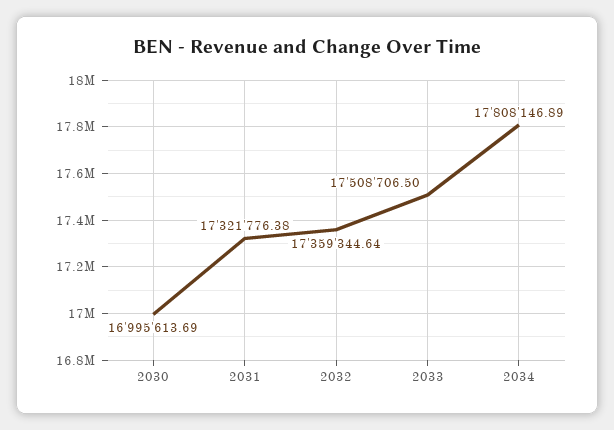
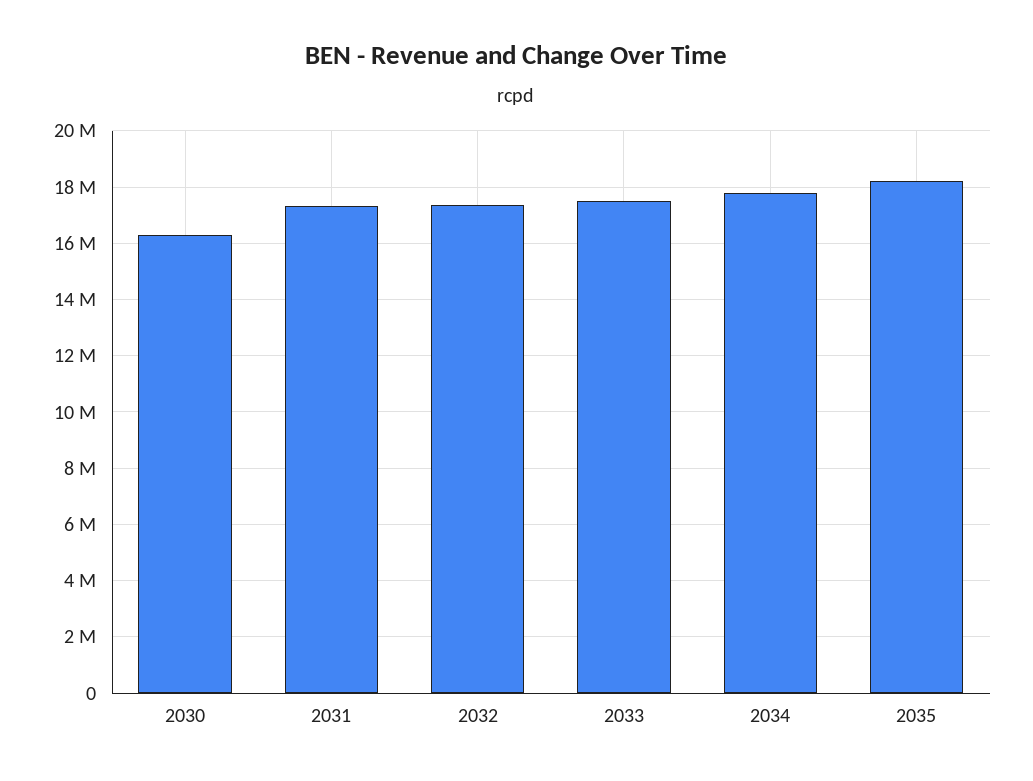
2030: 16995613.69 -> 16250000
2035: none -> 18250000

